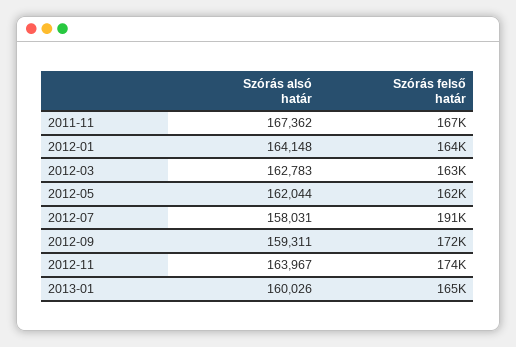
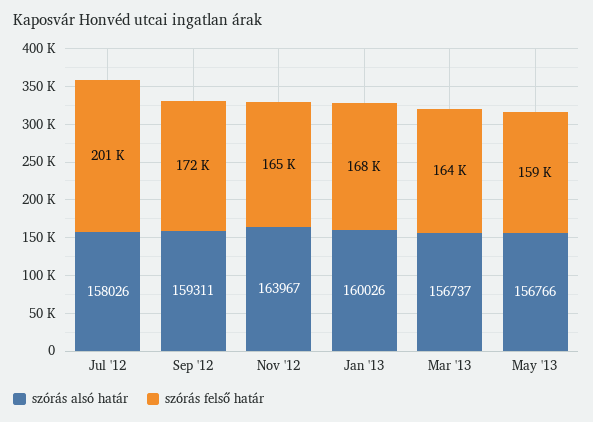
Szórás alsó határ, 2011-11: 167362 -> none
Szórás felső határ, 2011-11: 167000 -> none
Szórás alsó határ, 2012-01: 164148 -> none
Szórás felső határ, 2012-01: 164000 -> none
Szórás alsó határ, 2012-03: 162783 -> none
Szórás felső határ, 2012-03: 163000 -> none
Szórás alsó határ, 2012-05: 162044 -> none
Szórás felső határ, 2012-05: 162000 -> none
Szórás alsó határ, 2012-07: 158031 -> 158026
Szórás felső határ, 2012-07: 191000 -> 201000
Szórás felső határ, 2012-11: 174000 -> 165000
Szórás felső határ, 2013-01: 165000 -> 168000
Szórás alsó határ, Mar '13: none -> 156737
Szórás felső határ, Mar '13: none -> 164000
Szórás alsó határ, May '13: none -> 156766
Szórás felső határ, May '13: none -> 159000

